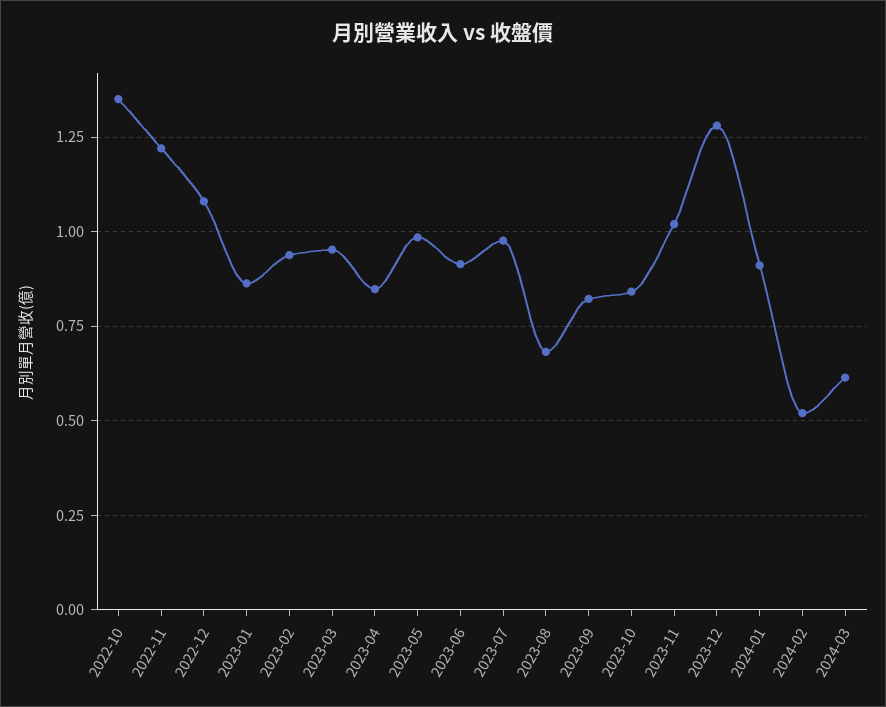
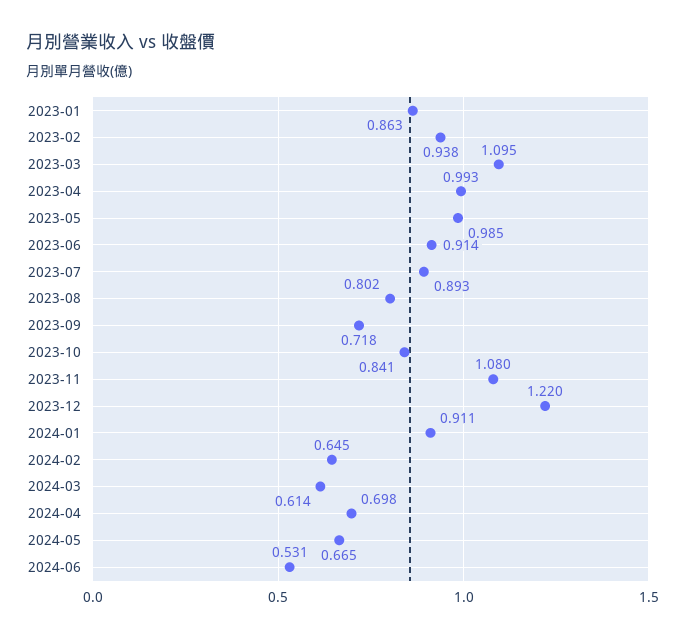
2022-10: 1.35 -> none
2022-11: 1.225 -> none
2022-12: 1.075 -> none
2023-03: 0.95 -> 1.095
2023-04: 0.85 -> 0.993
2023-07: 0.975 -> 0.893
2023-08: 0.675 -> 0.802
2023-09: 0.825 -> 0.718
2023-11: 1.025 -> 1.08
2023-12: 1.275 -> 1.22
2024-02: 0.525 -> 0.645
2024-04: none -> 0.698
2024-05: none -> 0.665
2024-06: none -> 0.531

